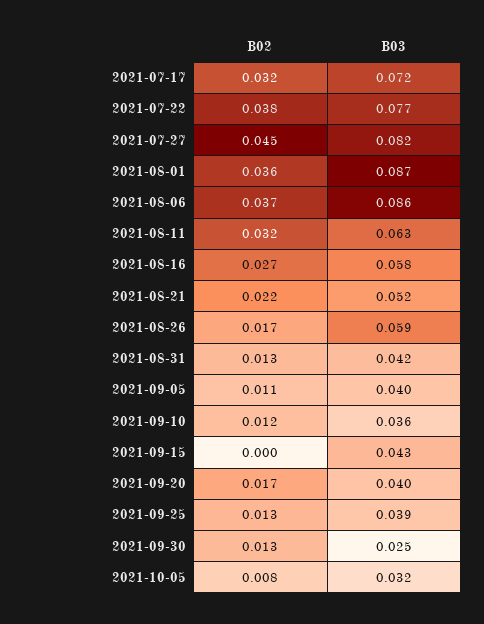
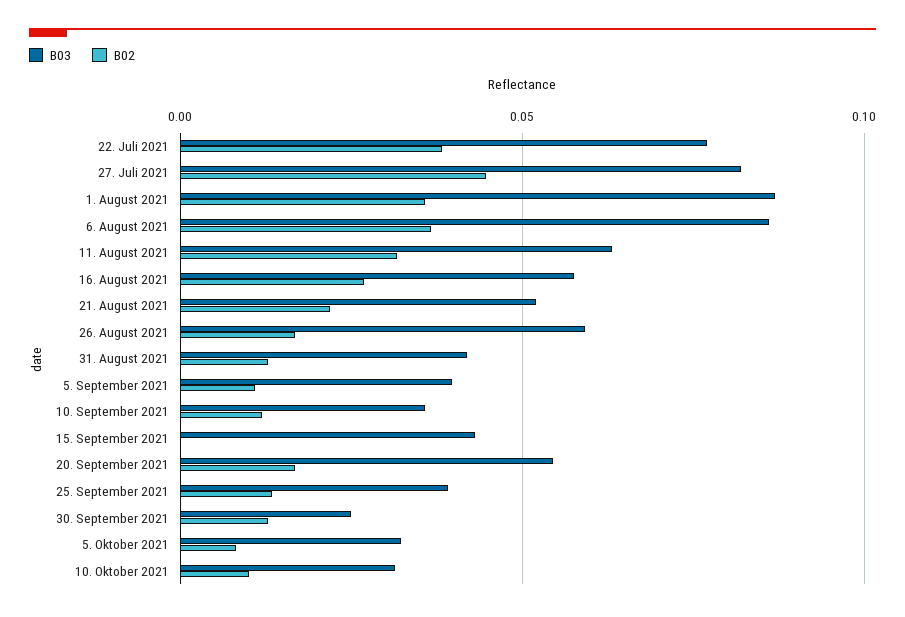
B02, 2021-07-17: 0.032 -> none
B03, 2021-07-17: 0.072 -> none
B03, 2021-09-20: 0.04 -> 0.055
B03, 10. Oktober 2021: none -> 0.03
B02, 10. Oktober 2021: none -> 0.01

